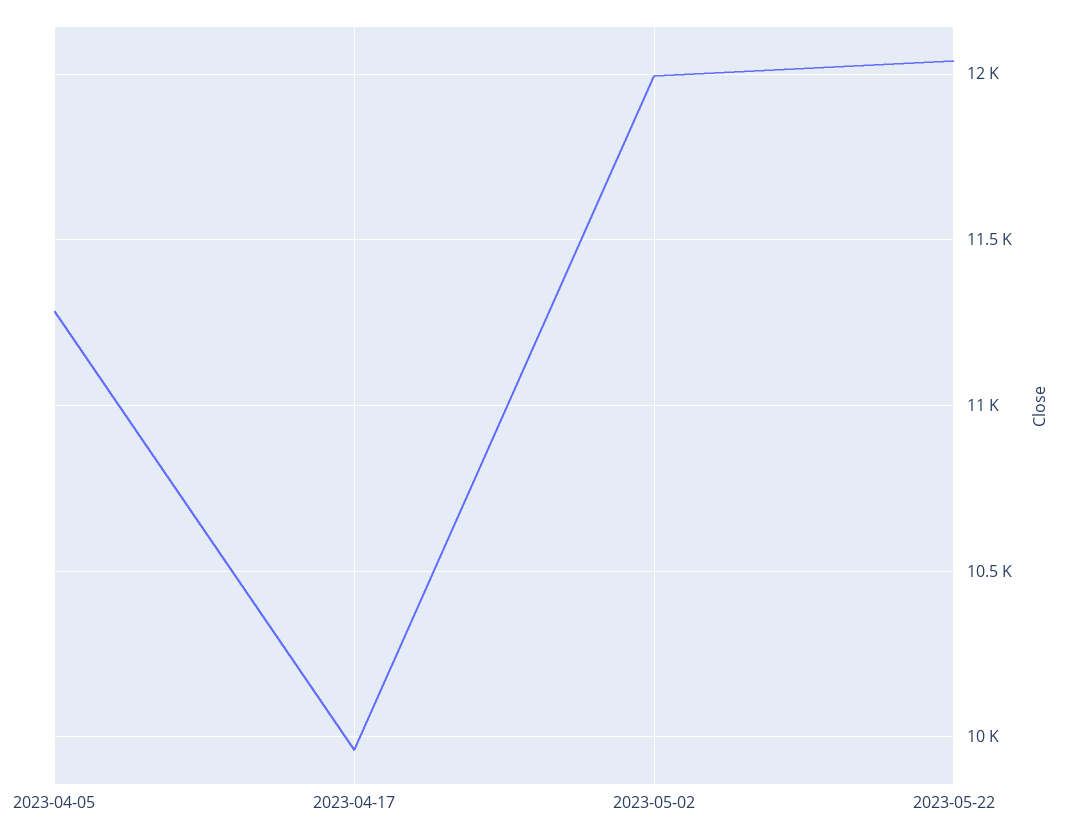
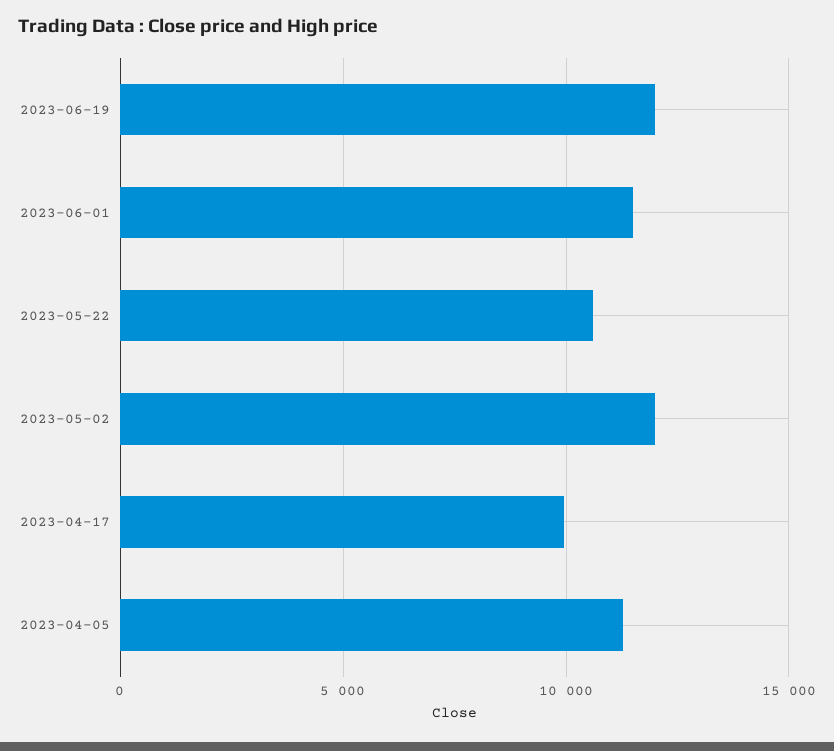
2023-05-22: 12050 -> 10500
2023-06-19: none -> 12000
2023-06-01: none -> 11500

